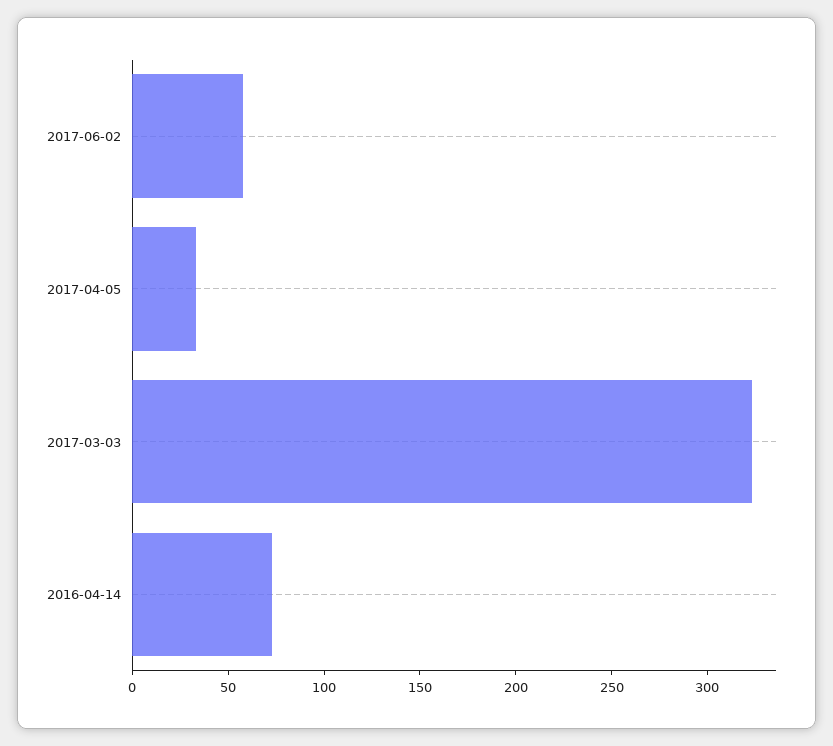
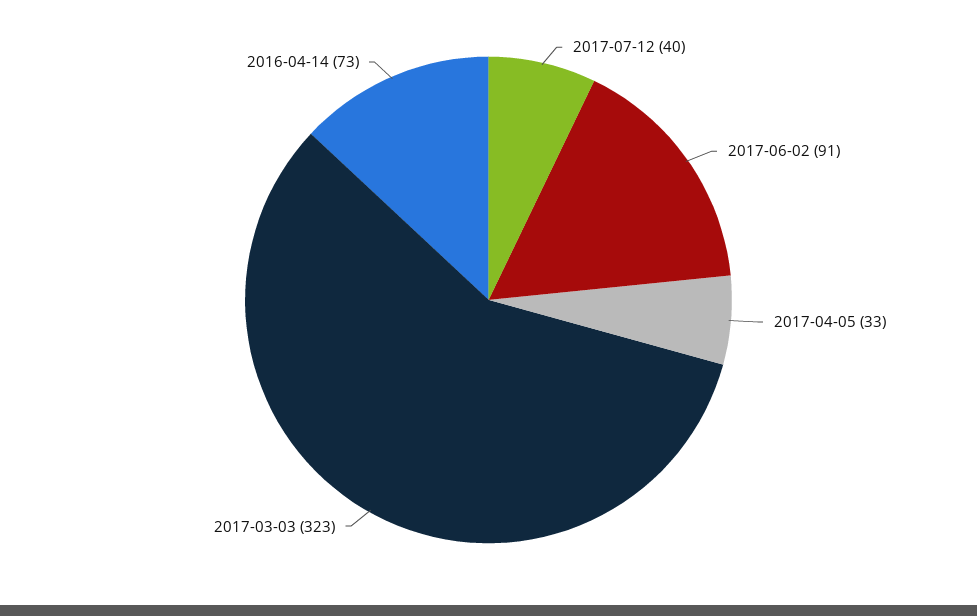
2017-06-02: 60 -> 91
2017-07-12: none -> 40

